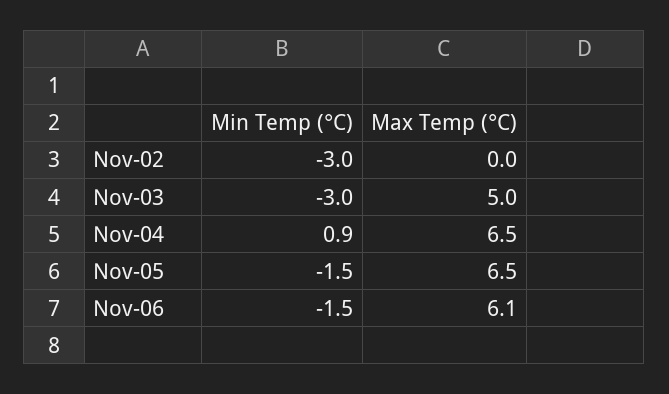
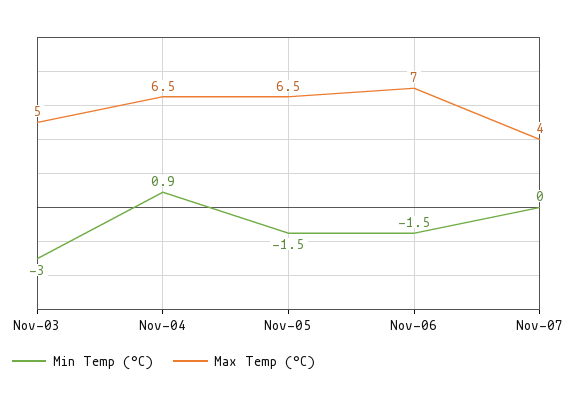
Min Temp (°C), Nov-02: -3 -> none
Max Temp (°C), Nov-02: 0 -> none
Max Temp (°C), Nov-06: 6.1 -> 7
Min Temp (°C), Nov-07: none -> 0
Max Temp (°C), Nov-07: none -> 4

